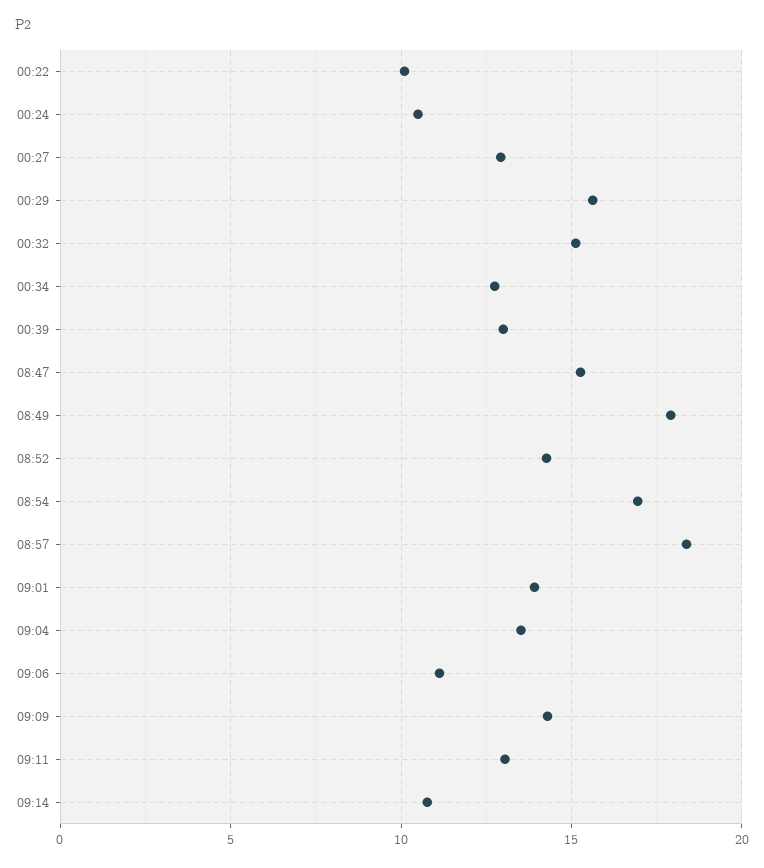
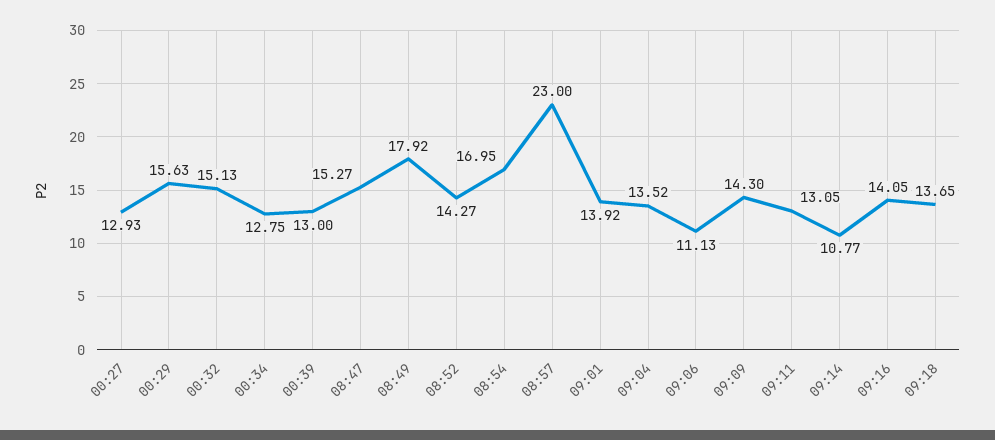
00:22: 10 -> none
00:24: 10.5 -> none
08:57: 18.5 -> 23
09:16: none -> 14.05
09:18: none -> 13.65

